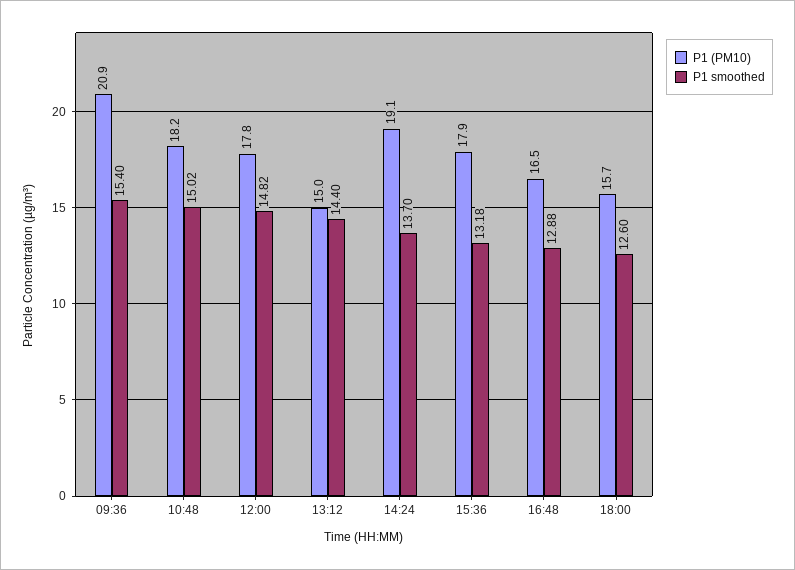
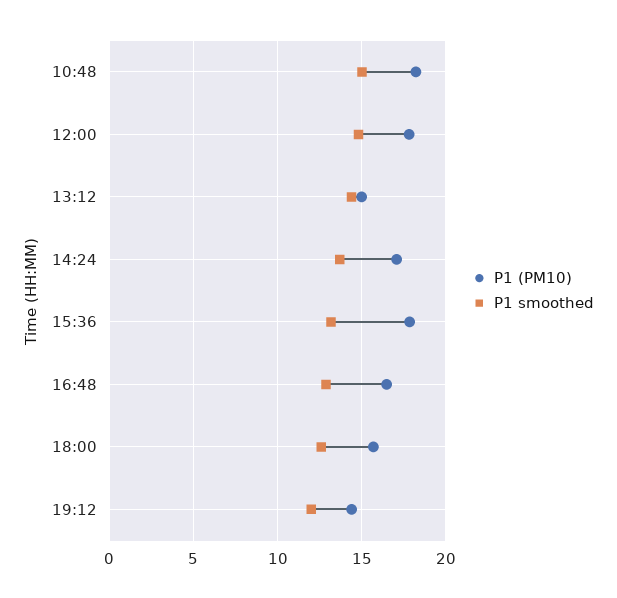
P1 (PM10), 09:36: 20.9 -> none
P1 smoothed, 09:36: 15.4 -> none
P1 (PM10), 14:24: 19.1 -> 17
P1 (PM10), 19:12: none -> 14.5
P1 smoothed, 19:12: none -> 12

